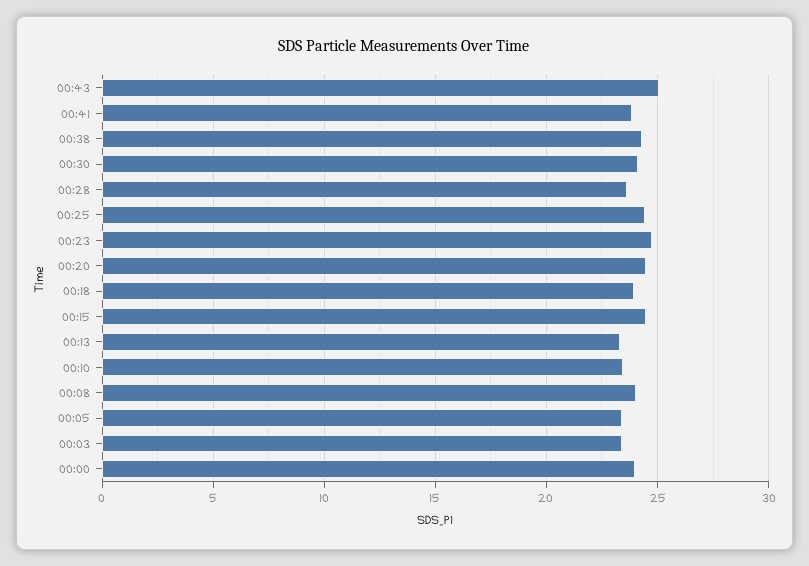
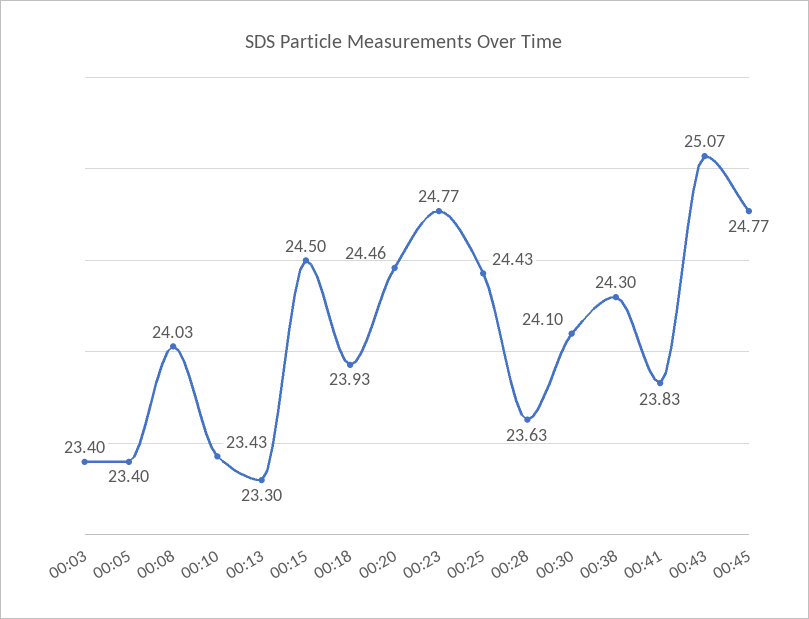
00:00: 24 -> none
00:45: none -> 24.77

